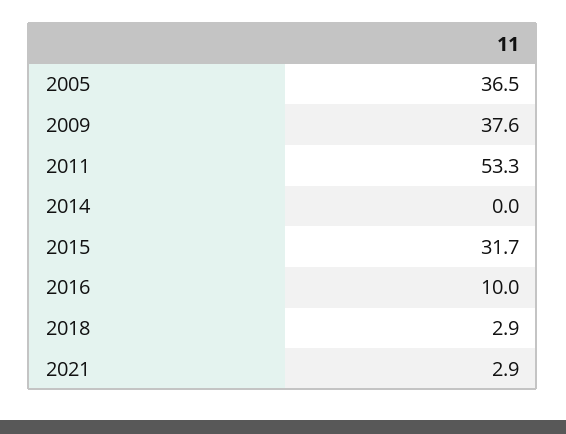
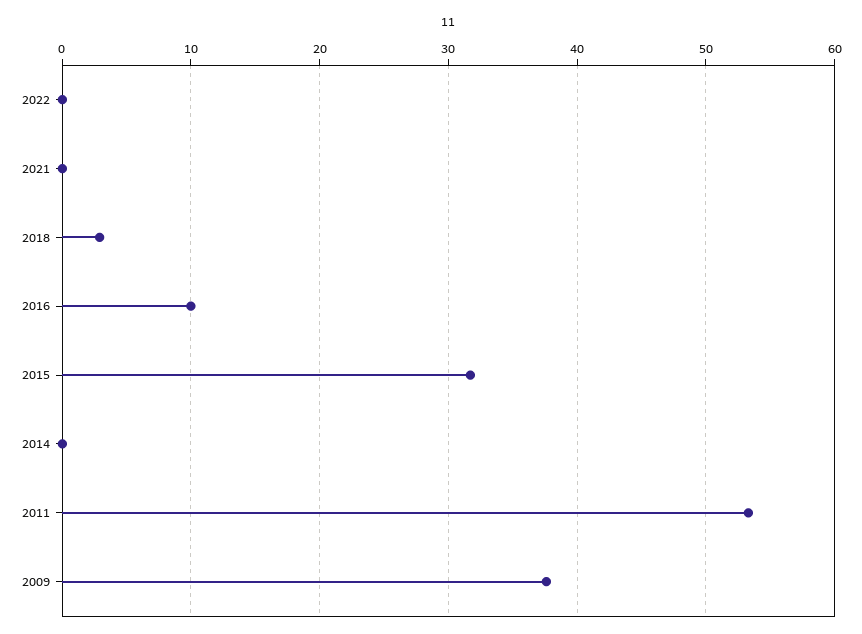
2005: 36.5 -> none
2021: 2.9 -> 0
2022: none -> 0

